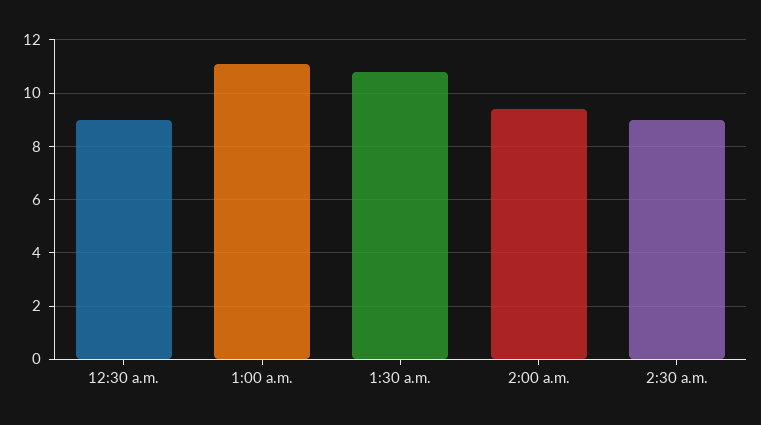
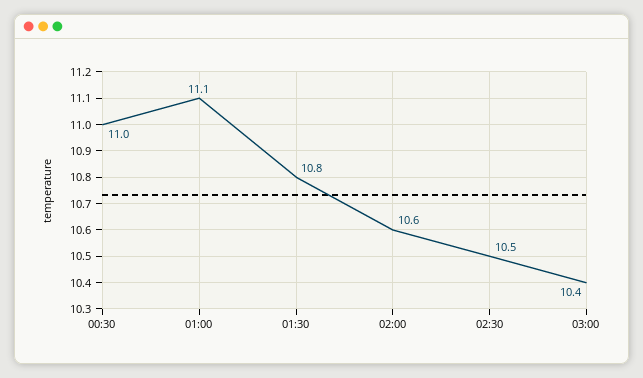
12:30 a.m.: 9 -> 11
2:00 a.m.: 9.5 -> 10.6
2:30 a.m.: 9 -> 10.5
03:00: none -> 10.4

